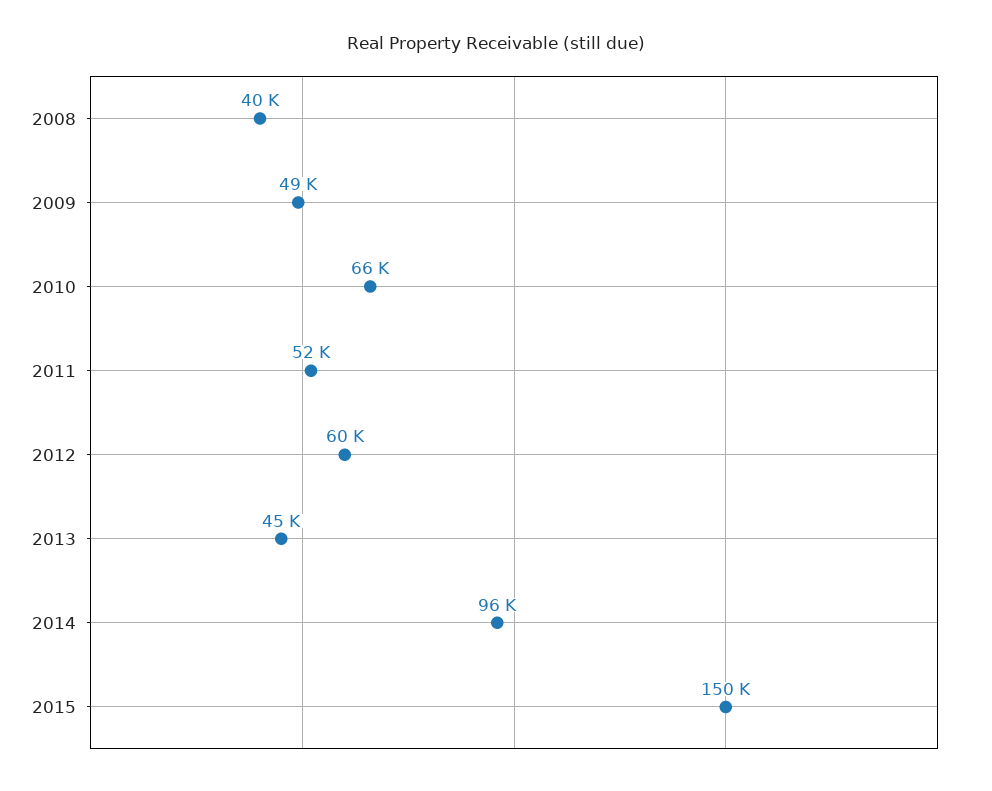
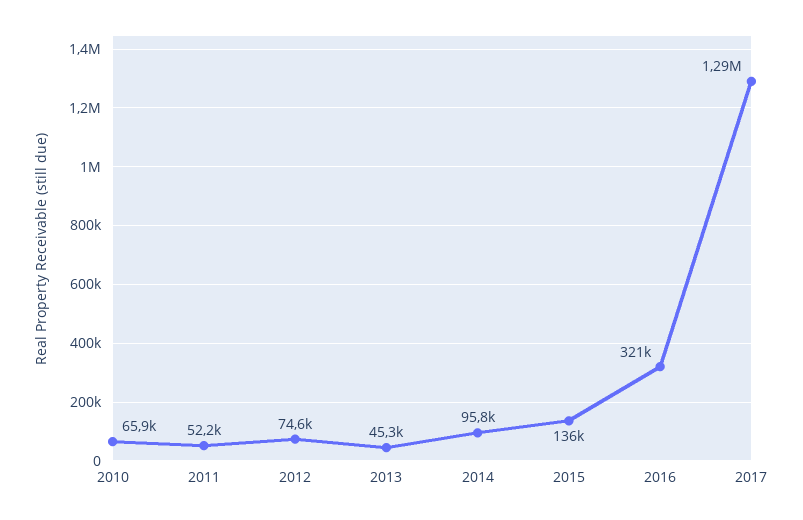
2008: 40000 -> none
2009: 49000 -> none
2012: 60000 -> 74600
2015: 150000 -> 136000
2016: none -> 321000
2017: none -> 1290000

